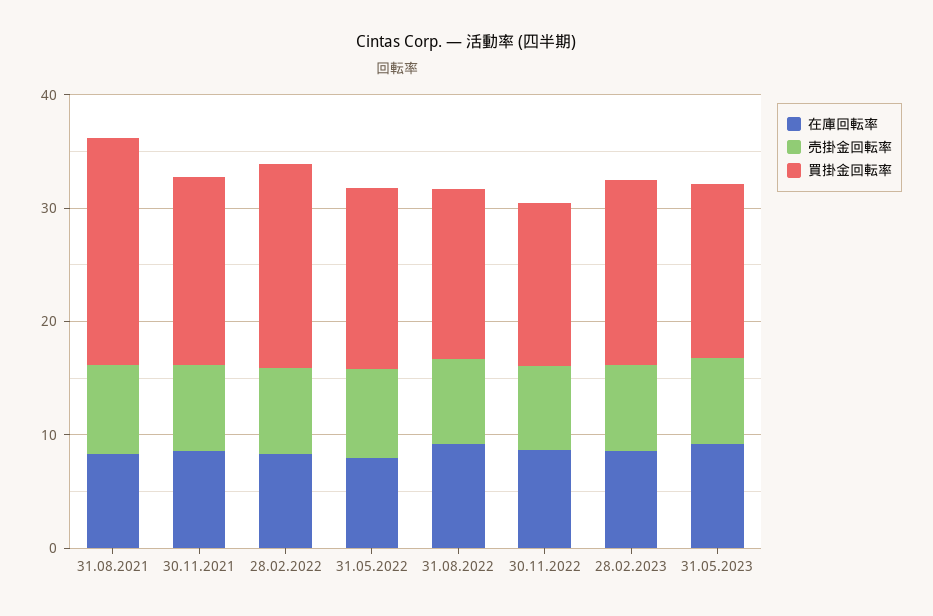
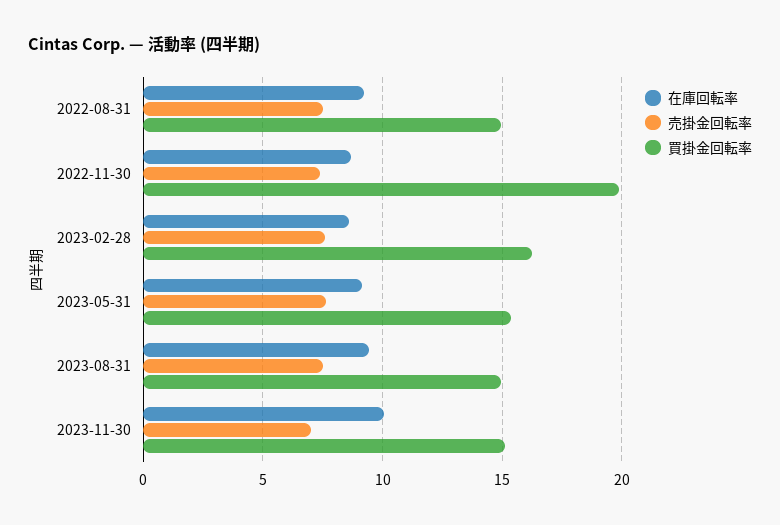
在庫回転率, 31.08.2021: 8 -> none
売掛金回転率, 31.08.2021: 8 -> none
買掛金回転率, 31.08.2021: 20 -> none
在庫回転率, 30.11.2021: 8 -> none
売掛金回転率, 30.11.2021: 8 -> none
買掛金回転率, 30.11.2021: 16 -> none
在庫回転率, 28.02.2022: 8 -> none
売掛金回転率, 28.02.2022: 8 -> none
買掛金回転率, 28.02.2022: 18 -> none
在庫回転率, 31.05.2022: 8 -> none
売掛金回転率, 31.05.2022: 8 -> none
買掛金回転率, 31.05.2022: 16 -> none
買掛金回転率, 30.11.2022: 14 -> 20
在庫回転率, 2023-08-31: none -> 9.5
売掛金回転率, 2023-08-31: none -> 7.5
買掛金回転率, 2023-08-31: none -> 15
在庫回転率, 2023-11-30: none -> 10
売掛金回転率, 2023-11-30: none -> 7
買掛金回転率, 2023-11-30: none -> 15

